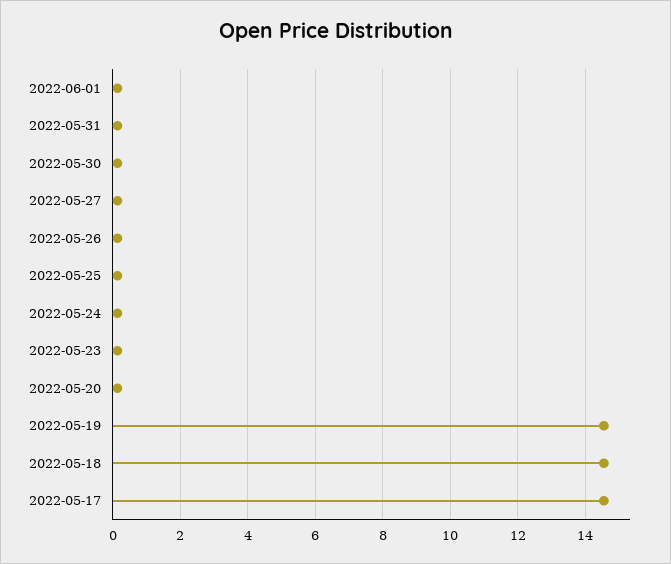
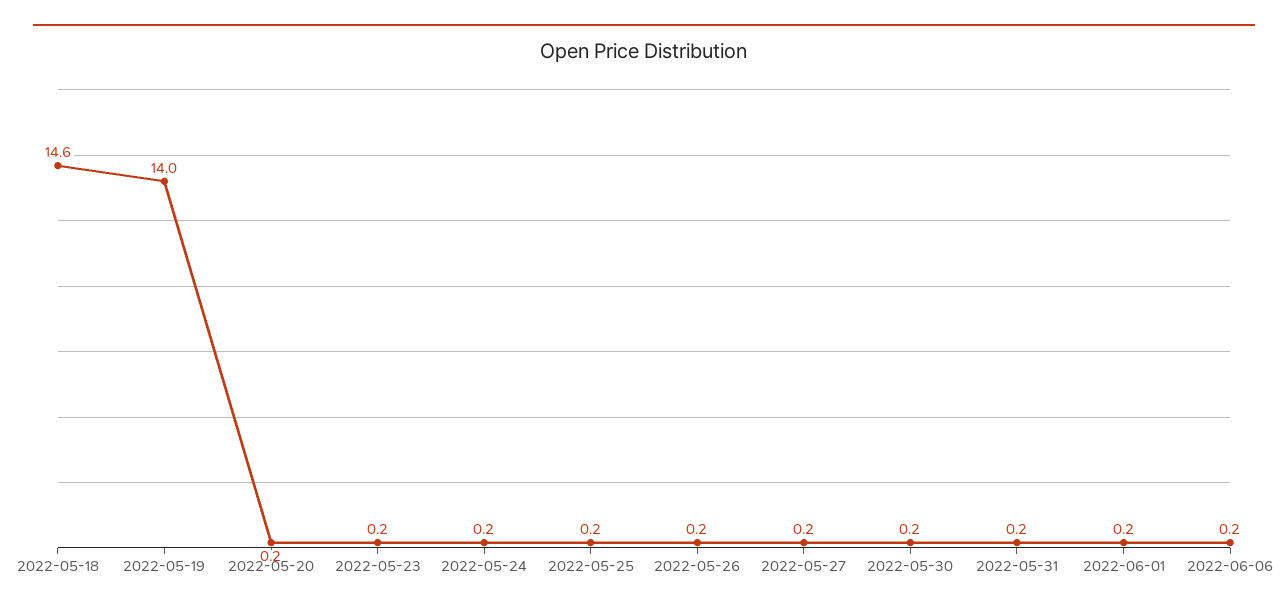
2022-05-19: 14.6 -> 14
2022-05-17: 14.6 -> none
2022-06-06: none -> 0.2

